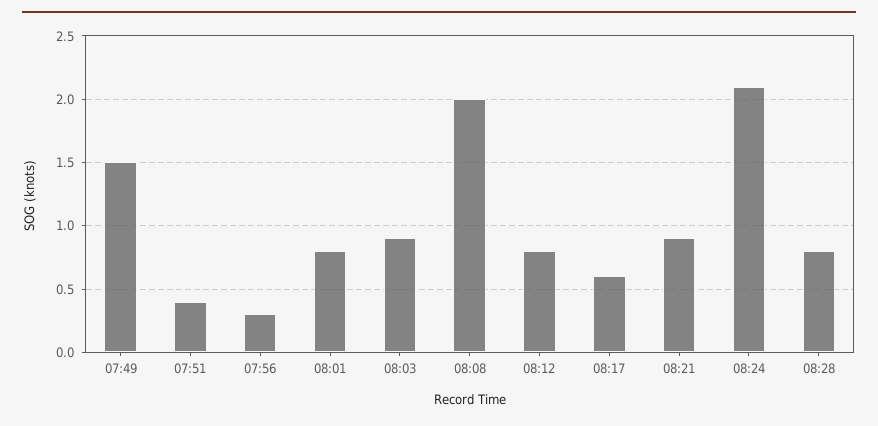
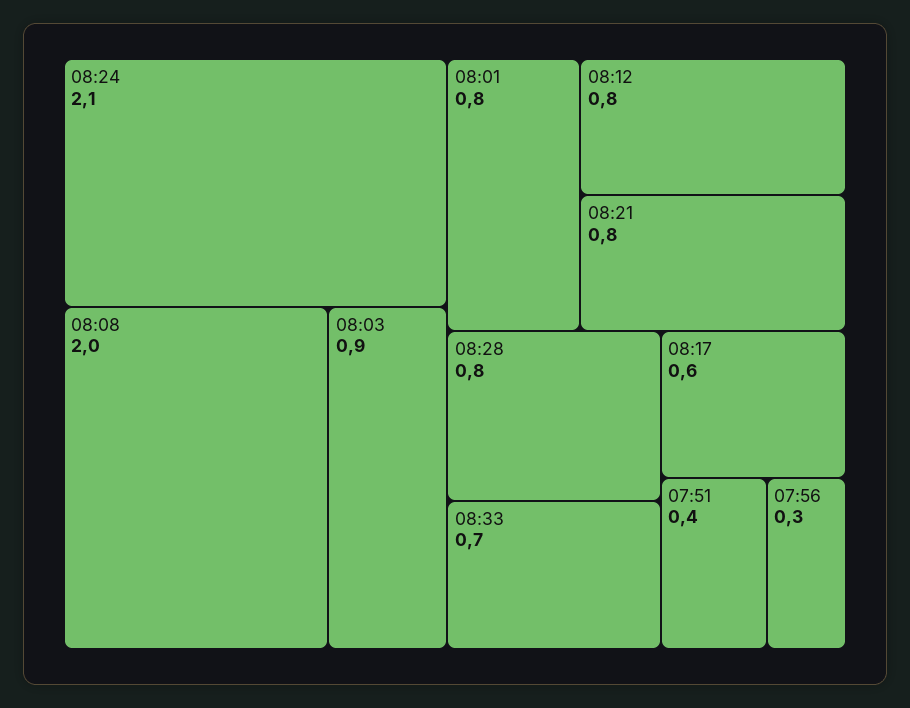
07:49: 1.5 -> none
08:21: 0.9 -> 0.8
08:33: none -> 0.7

